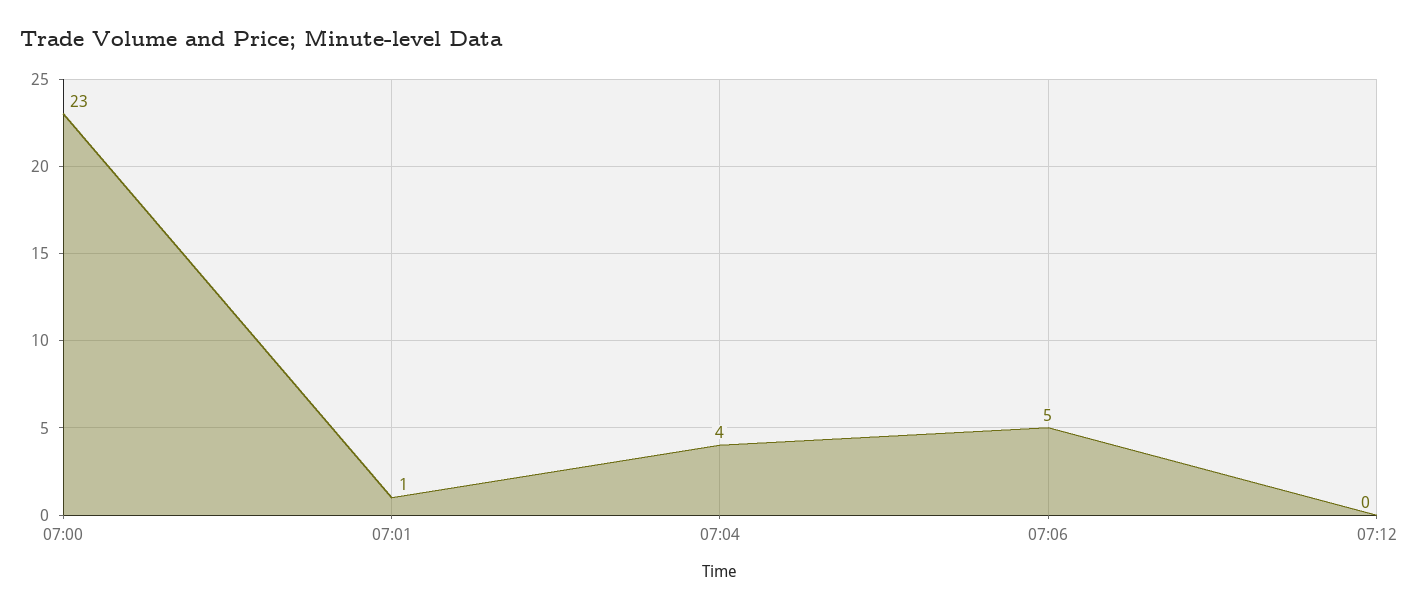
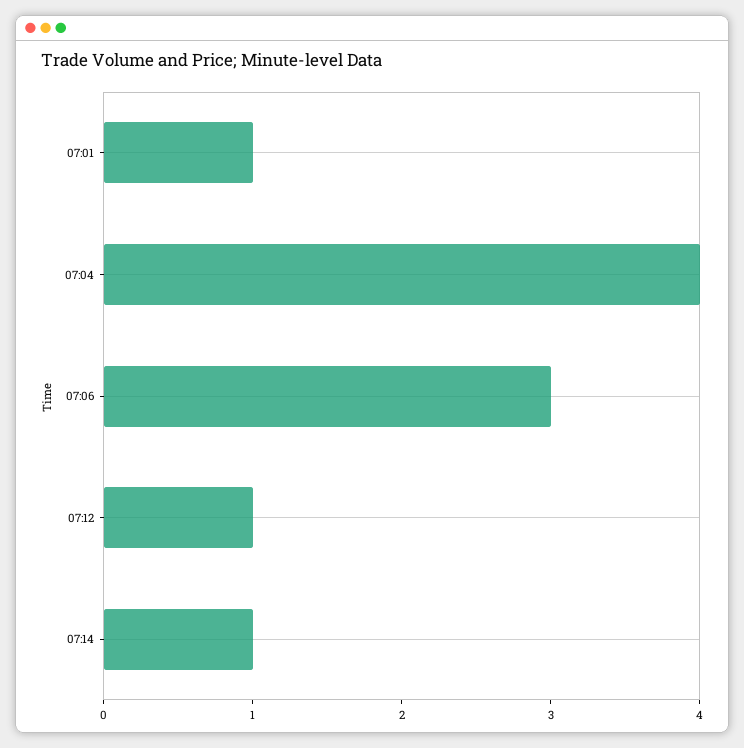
07:00: 23 -> none
07:06: 5 -> 3
07:12: 0 -> 1
07:14: none -> 1

